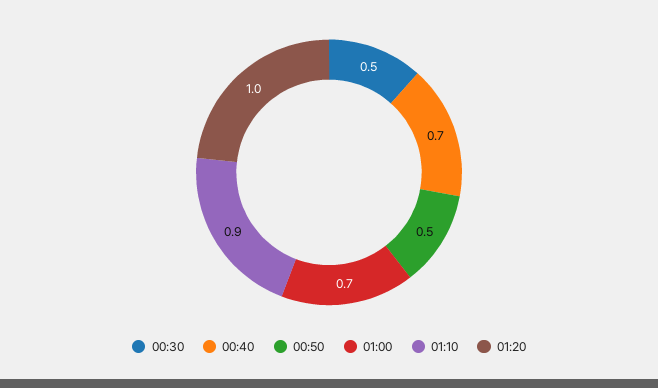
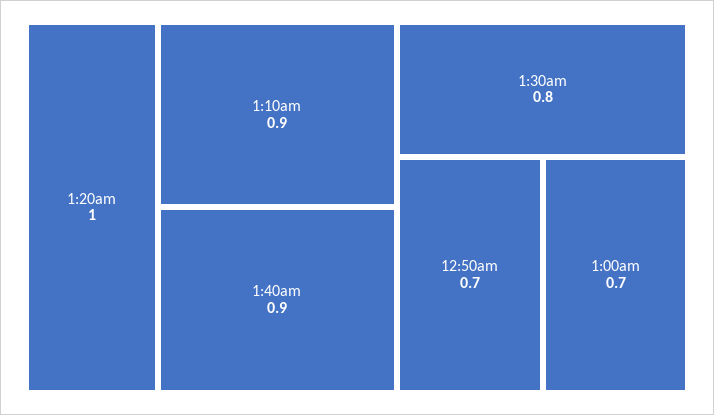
00:30: 0.5 -> none
00:40: 0.7 -> none
00:50: 0.5 -> 0.7
1:40am: none -> 0.9
1:30am: none -> 0.8

